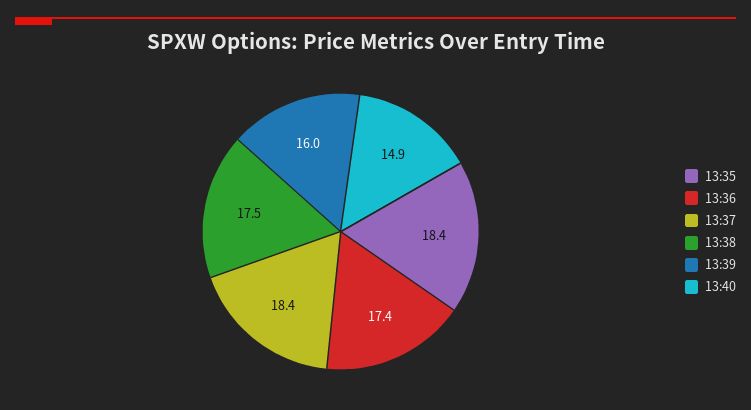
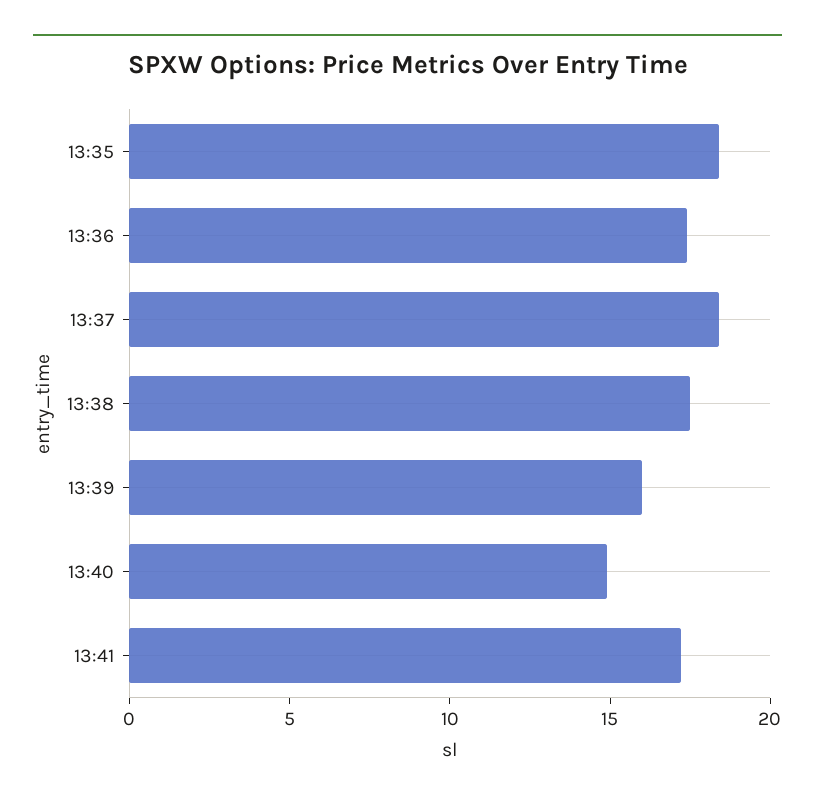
13:41: none -> 17

